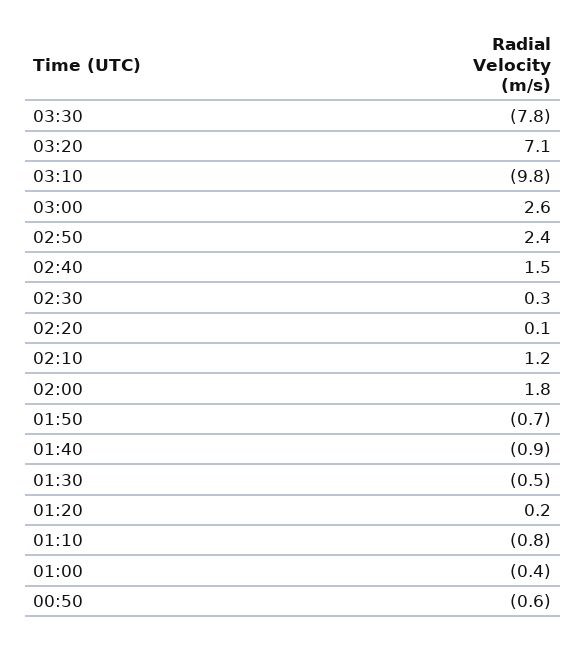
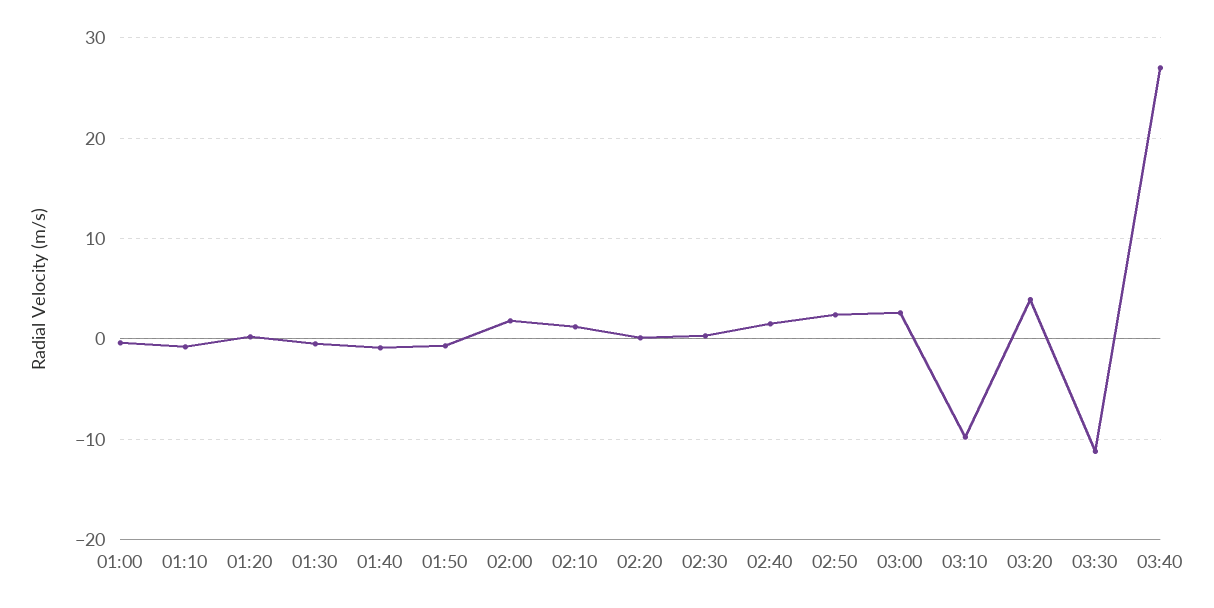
03:30: -7.8 -> -11
03:20: 7.1 -> 4
00:50: -0.6 -> none
03:40: none -> 27

